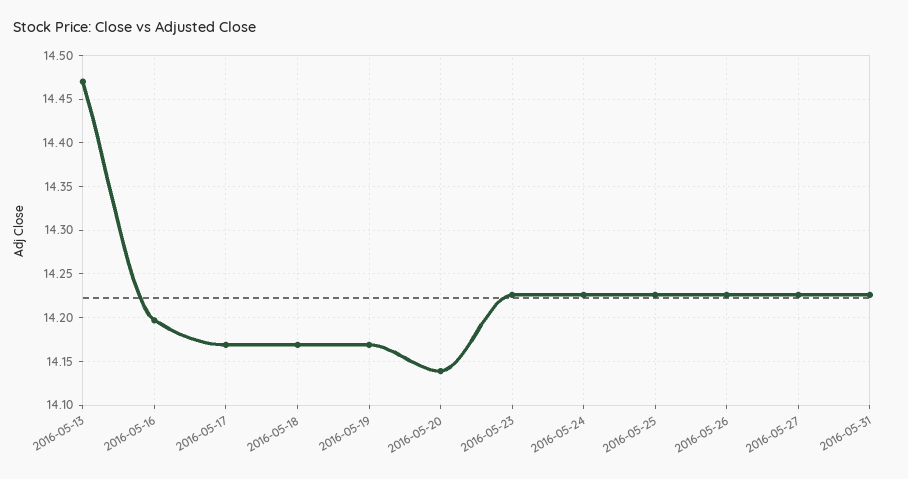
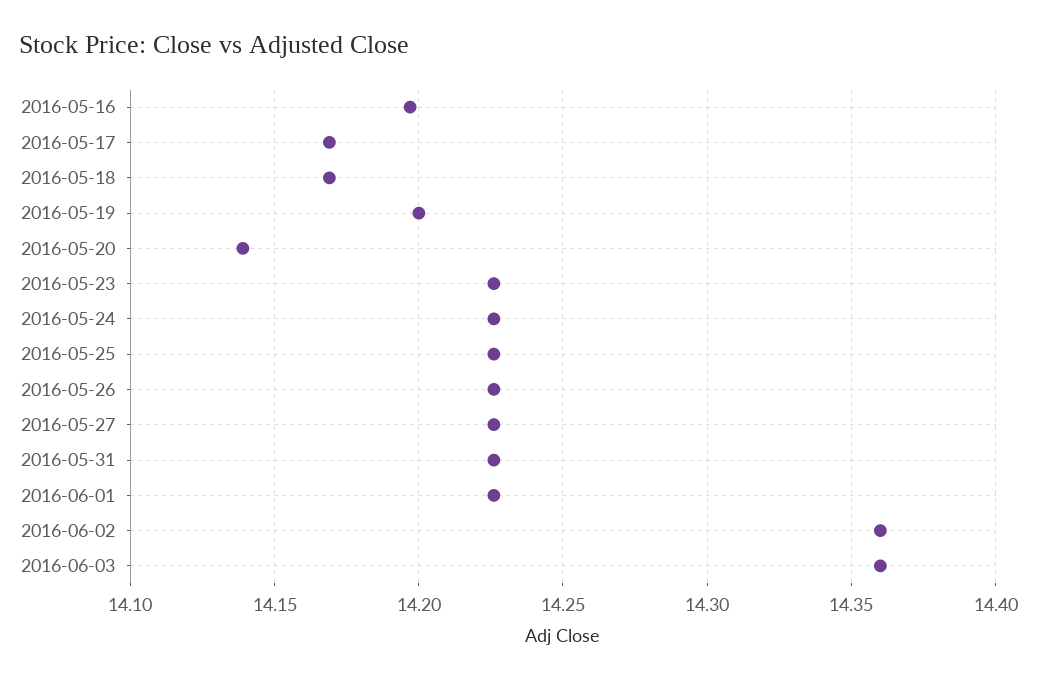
2016-05-13: 14.47 -> none
2016-05-19: 14.17 -> 14.2
2016-06-01: none -> 14.225
2016-06-02: none -> 14.36
2016-06-03: none -> 14.36

